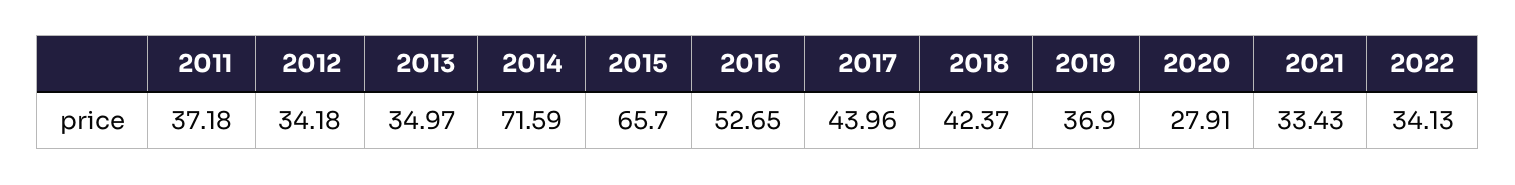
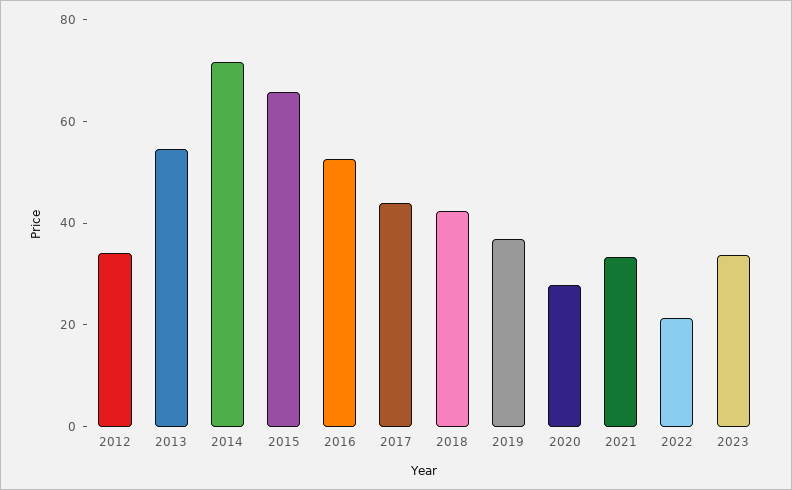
2011: 37.18 -> none
2013: 34.97 -> 55
2022: 34.13 -> 20
2023: none -> 35

